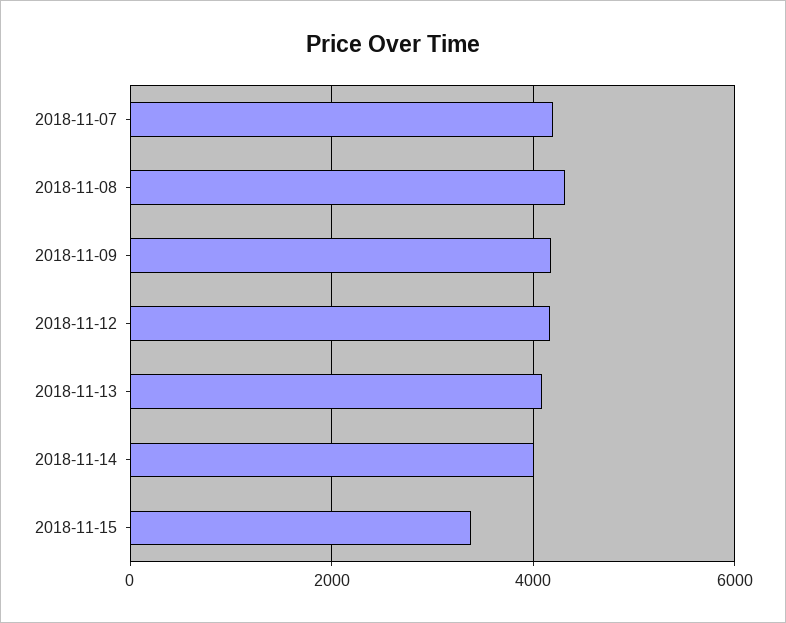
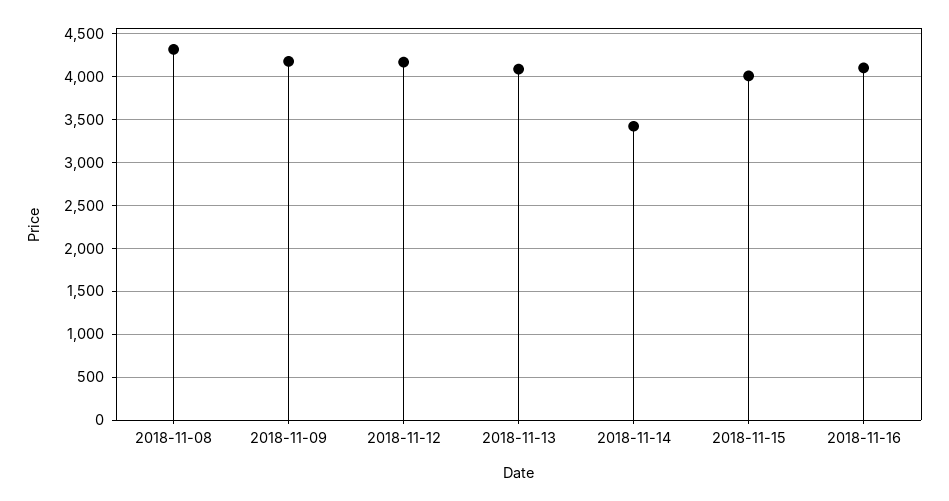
2018-11-07: 4200 -> none
2018-11-14: 4000 -> 3400
2018-11-15: 3400 -> 4000
2018-11-16: none -> 4100

